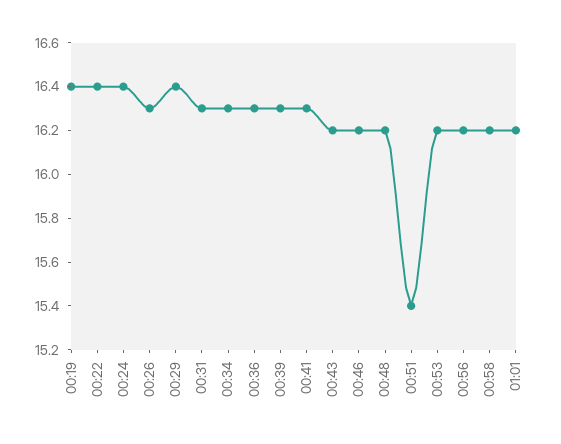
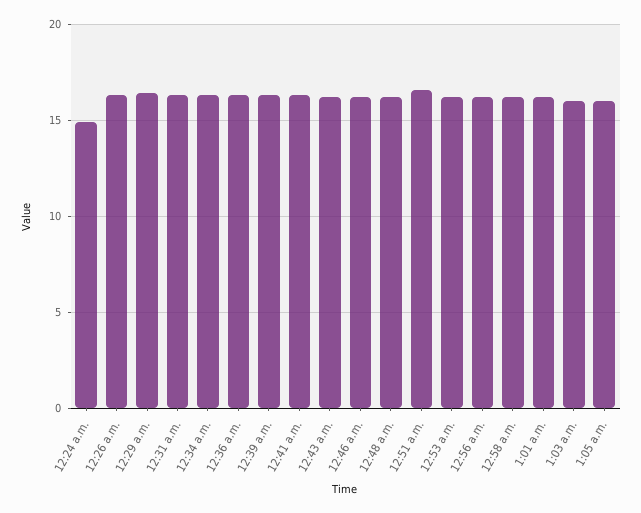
00:19: 16.4 -> none
00:22: 16.4 -> none
00:24: 16.4 -> 15
00:51: 15.4 -> 16.5
1:03 a.m.: none -> 16
1:05 a.m.: none -> 16

